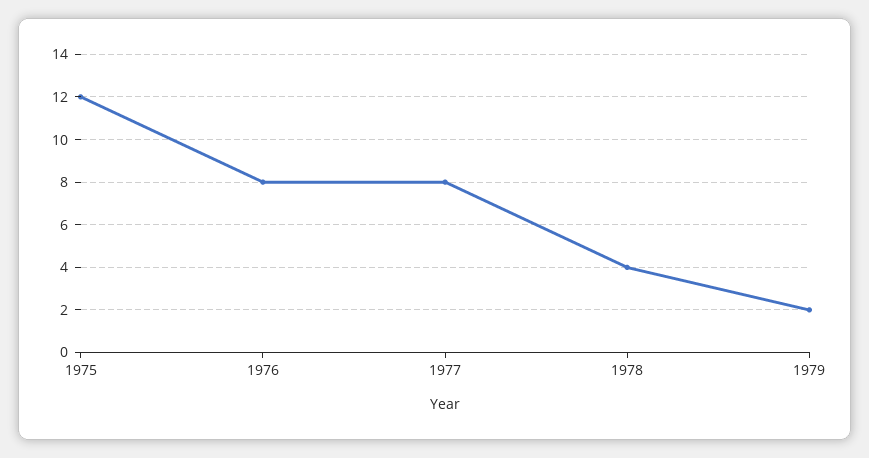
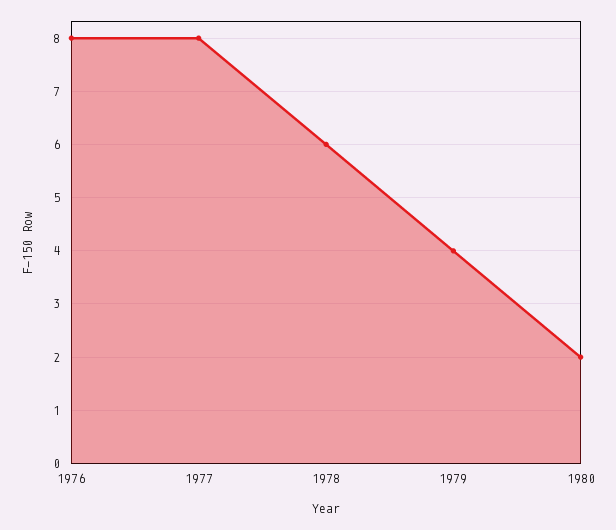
1975: 12 -> none
1978: 4 -> 6
1979: 2 -> 4
1980: none -> 2

